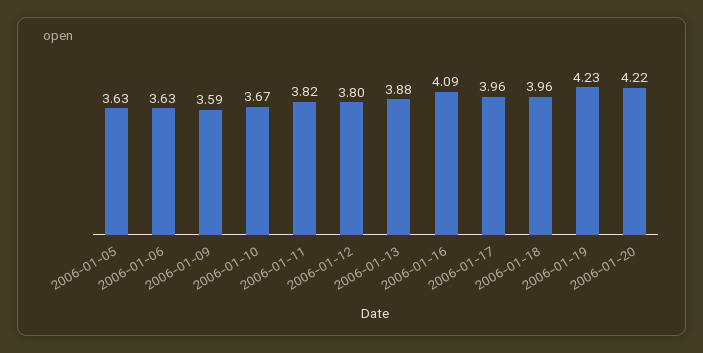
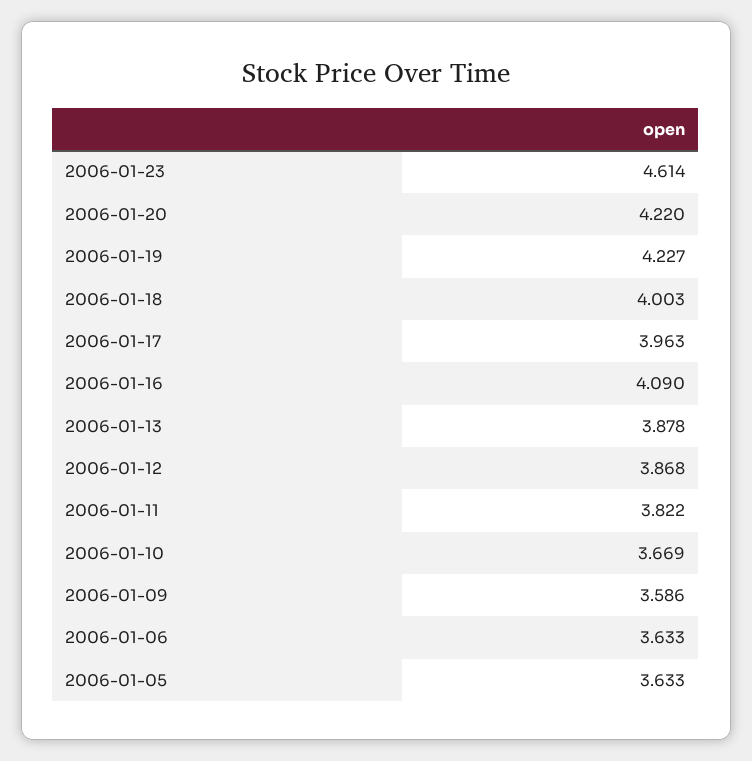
2006-01-12: 3.8 -> 3.868
2006-01-18: 3.96 -> 4.003
2006-01-23: none -> 4.614

